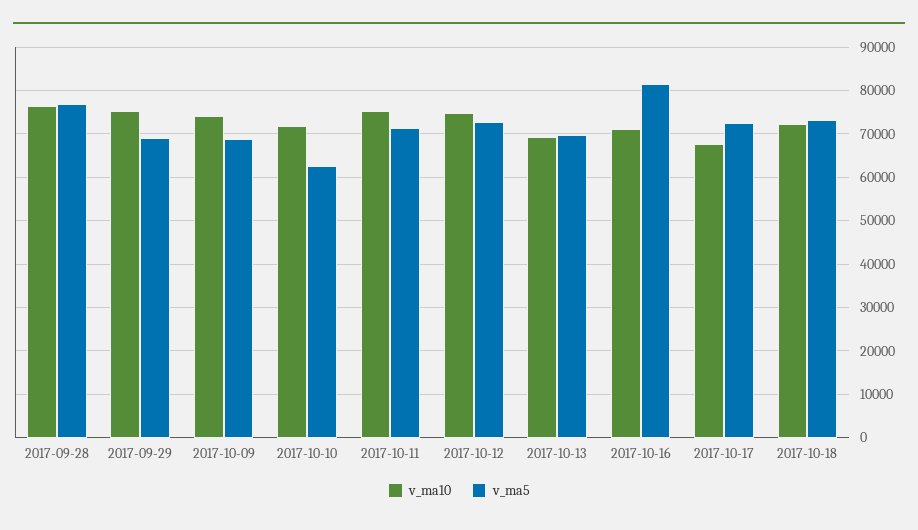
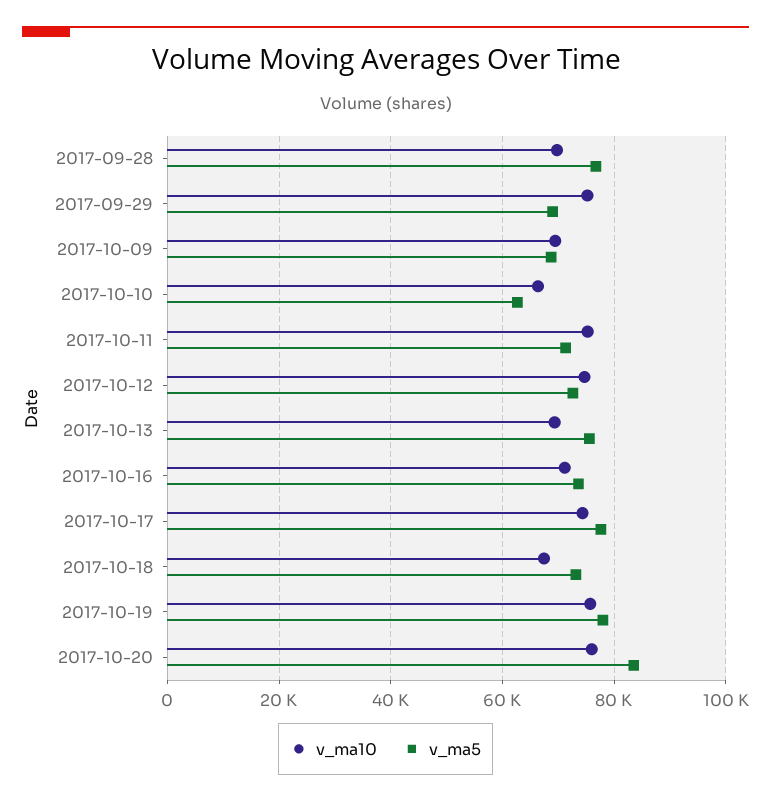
v_ma10, 2017-09-28: 76000 -> 70000
v_ma10, 2017-10-09: 74000 -> 70000
v_ma10, 2017-10-10: 72000 -> 66000
v_ma5, 2017-10-13: 70000 -> 76000
v_ma5, 2017-10-16: 82000 -> 74000
v_ma10, 2017-10-17: 68000 -> 74000
v_ma5, 2017-10-17: 72000 -> 78000
v_ma10, 2017-10-18: 72000 -> 68000
v_ma10, 2017-10-19: none -> 76000
v_ma5, 2017-10-19: none -> 78000
v_ma10, 2017-10-20: none -> 76000
v_ma5, 2017-10-20: none -> 84000

